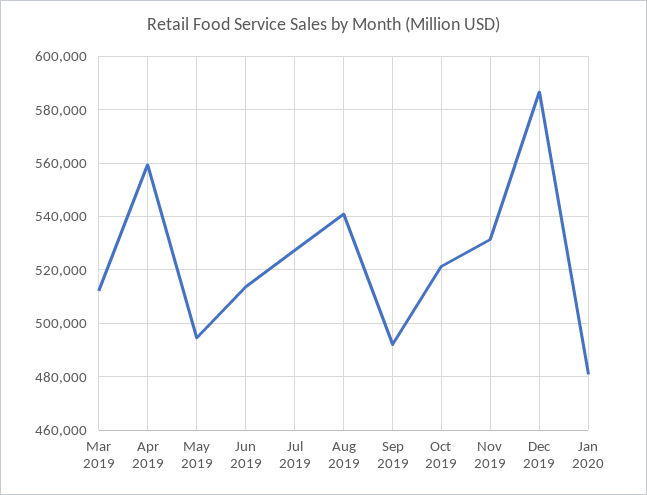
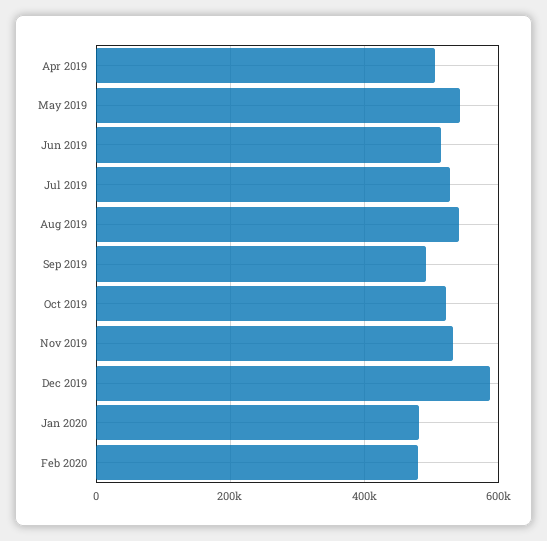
Mar 2019: 512500 -> none
Apr 2019: 560000 -> 500000
May 2019: 495000 -> 540000
Feb 2020: none -> 480000

